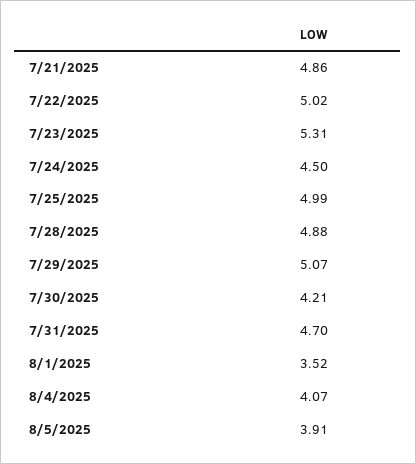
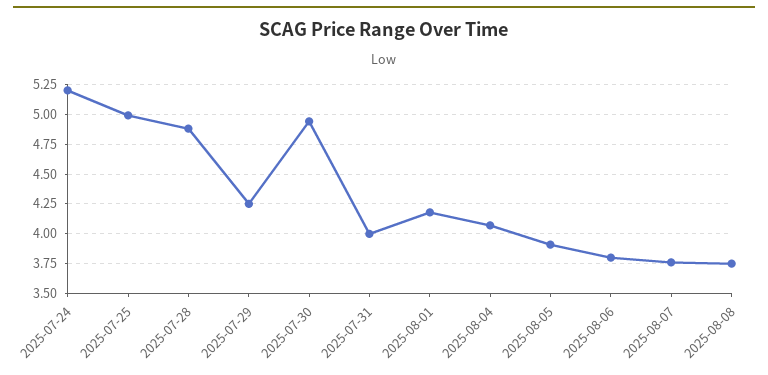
7/21/2025: 4.86 -> none
7/22/2025: 5.02 -> none
7/23/2025: 5.31 -> none
7/24/2025: 4.5 -> 5.25
7/29/2025: 5.07 -> 4.25
7/30/2025: 4.21 -> 5
7/31/2025: 4.7 -> 4
8/1/2025: 3.52 -> 4.25
2025-08-06: none -> 3.75
2025-08-07: none -> 3.75
2025-08-08: none -> 3.75

